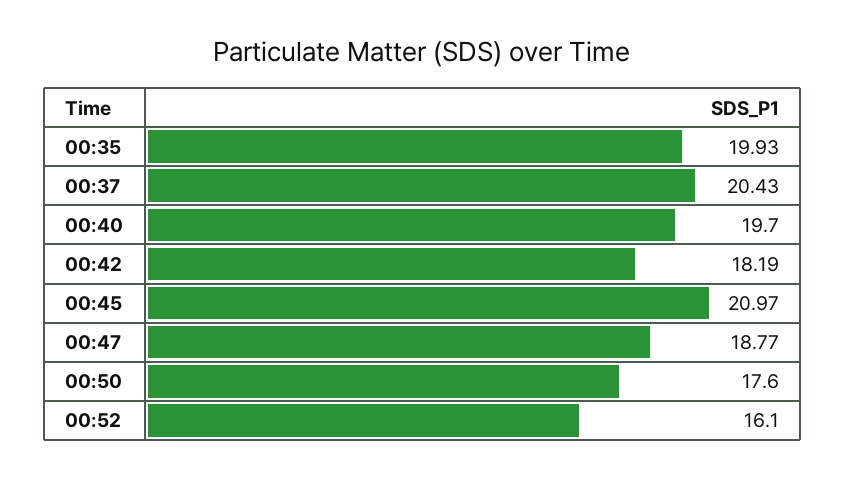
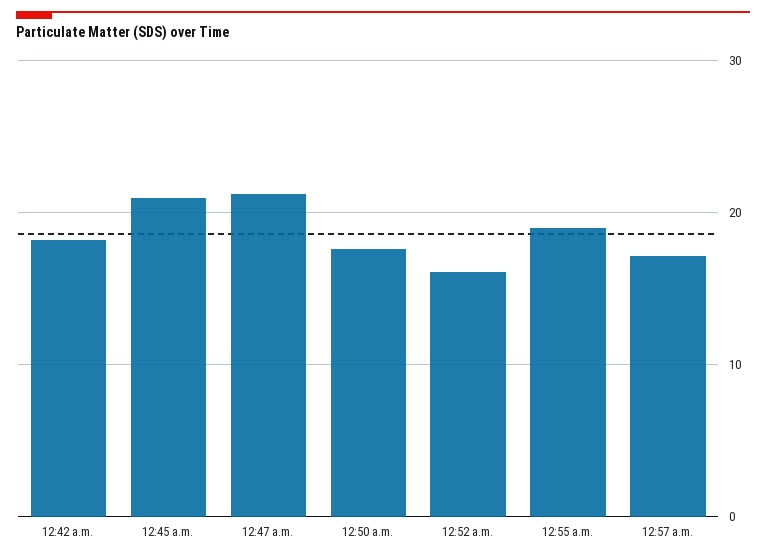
00:35: 19.93 -> none
00:37: 20.43 -> none
00:40: 19.7 -> none
00:47: 18.77 -> 21
12:55 a.m.: none -> 19
12:57 a.m.: none -> 17

